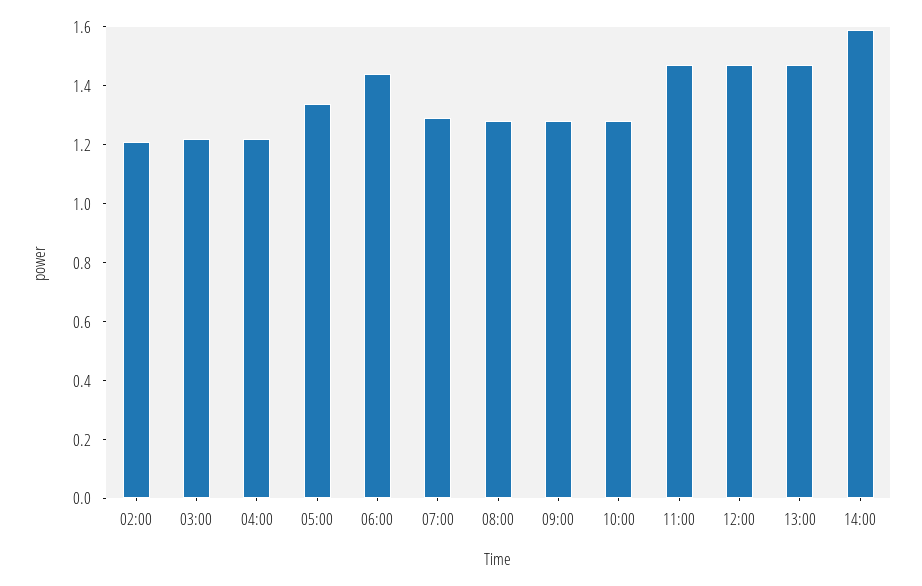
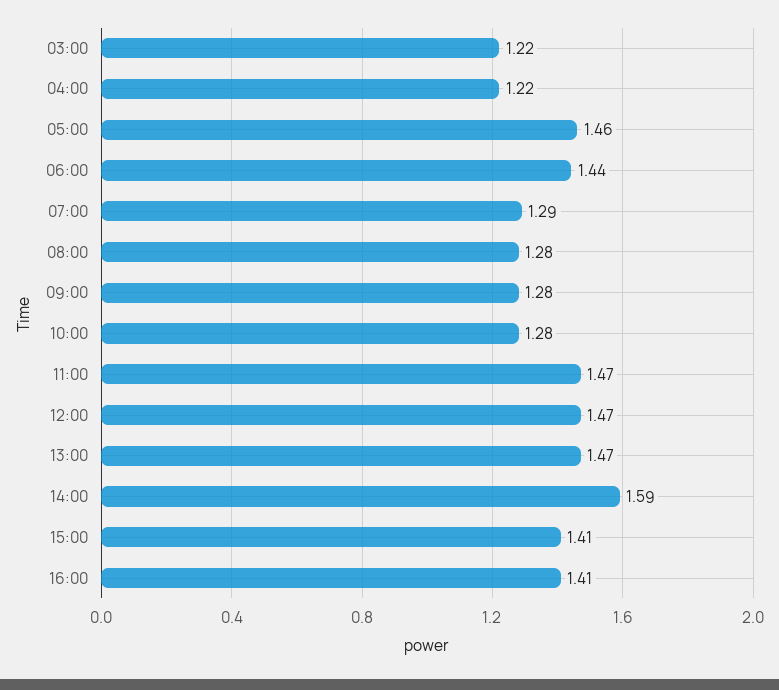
02:00: 1.2 -> none
05:00: 1.35 -> 1.46
15:00: none -> 1.41
16:00: none -> 1.41

